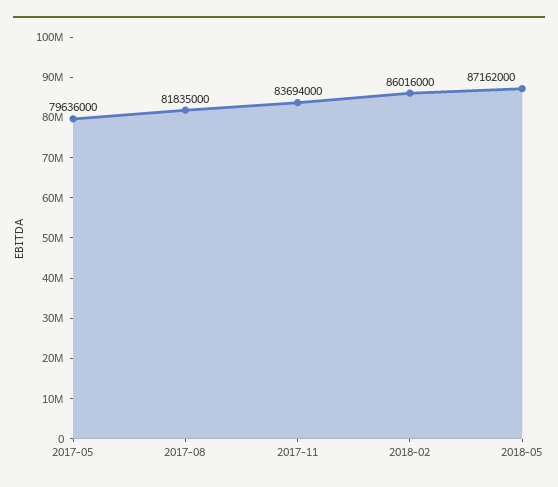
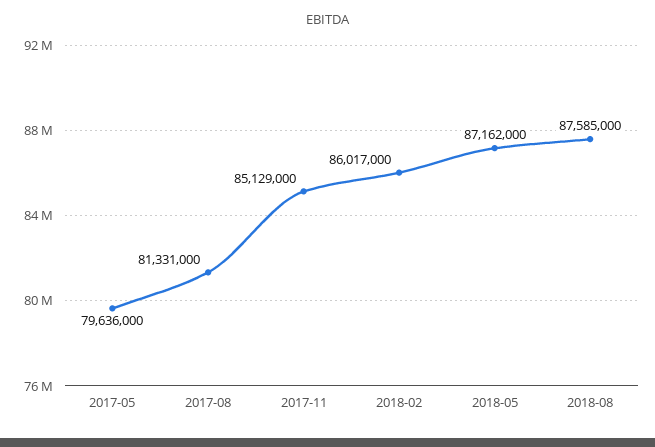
2017-08: 81835000 -> 81331000
2017-11: 83694000 -> 85129000
2018-02: 86016000 -> 86017000
2018-08: none -> 87585000

